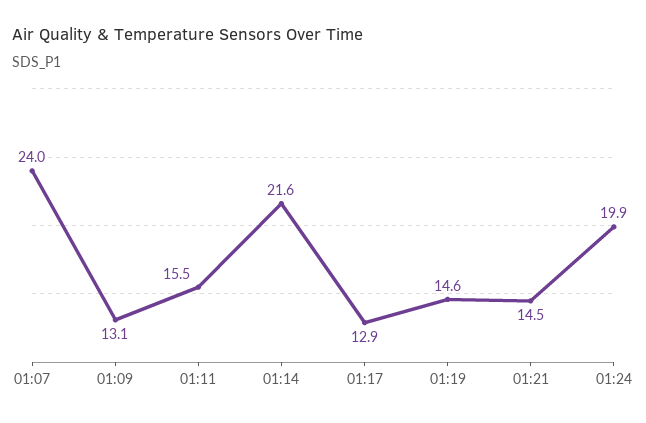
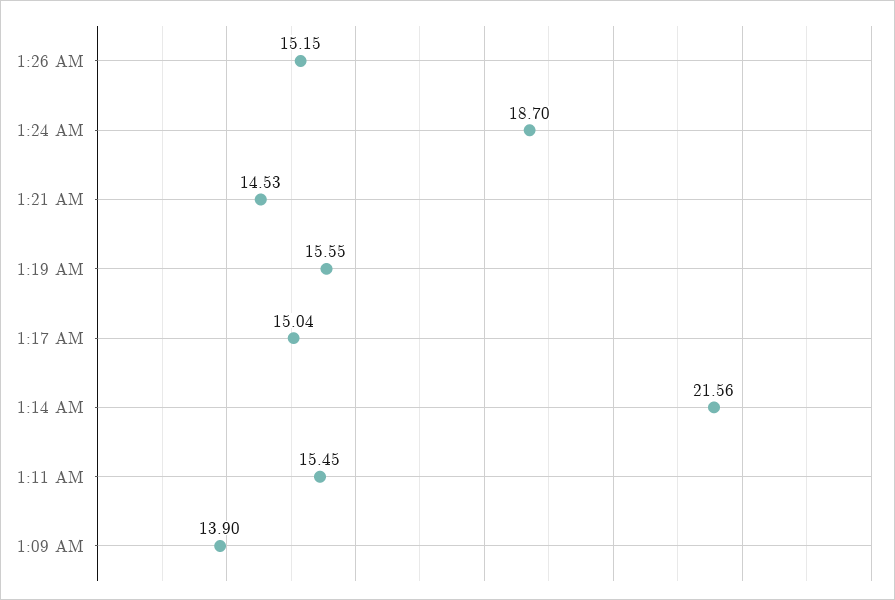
01:07: 24 -> none
01:09: 13.1 -> 13.9
01:17: 12.9 -> 15.04
01:19: 14.6 -> 15.55
01:24: 19.9 -> 18.7
1:26 AM: none -> 15.15

